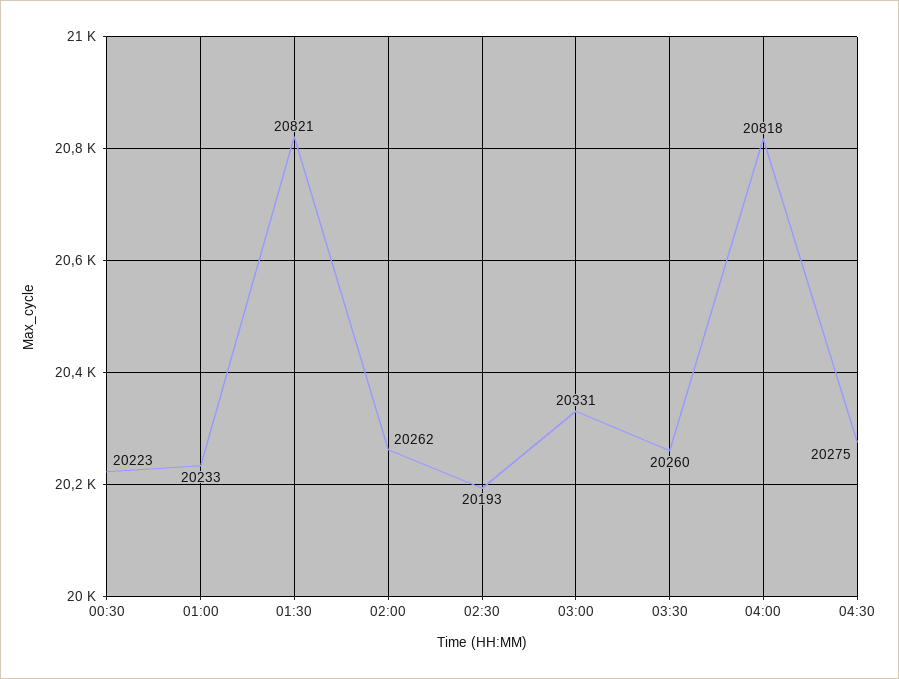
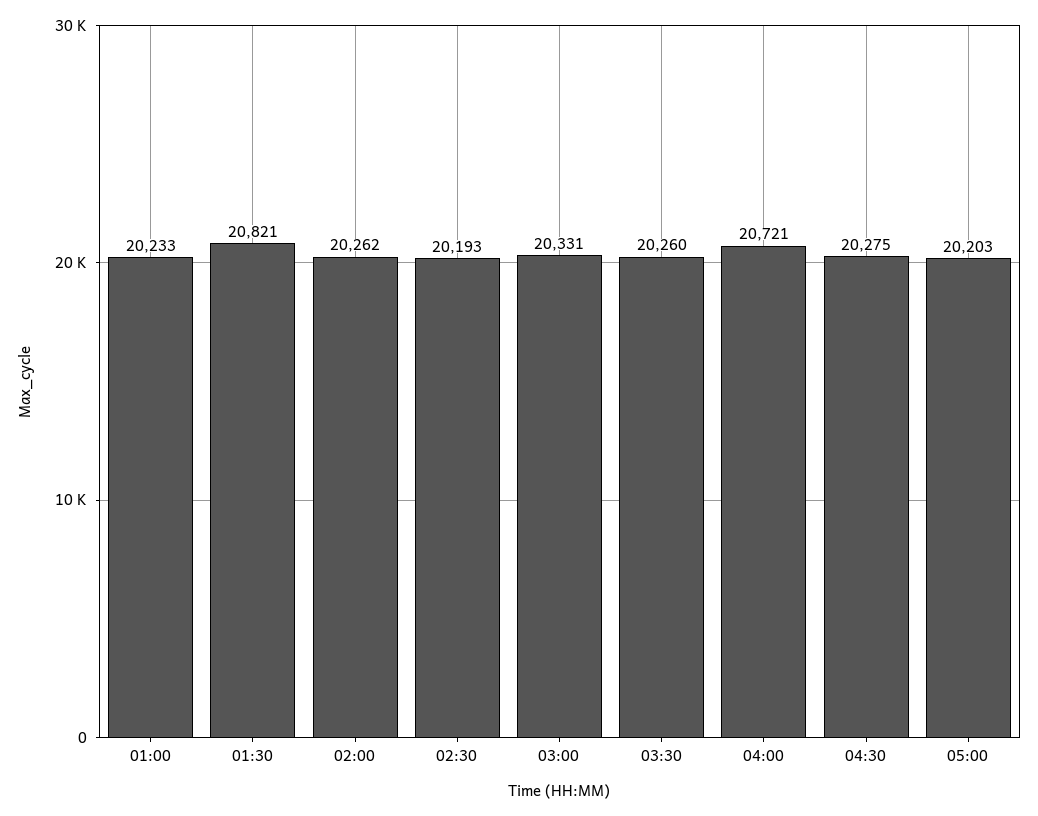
00:30: 20223 -> none
04:00: 20818 -> 20721
05:00: none -> 20203

